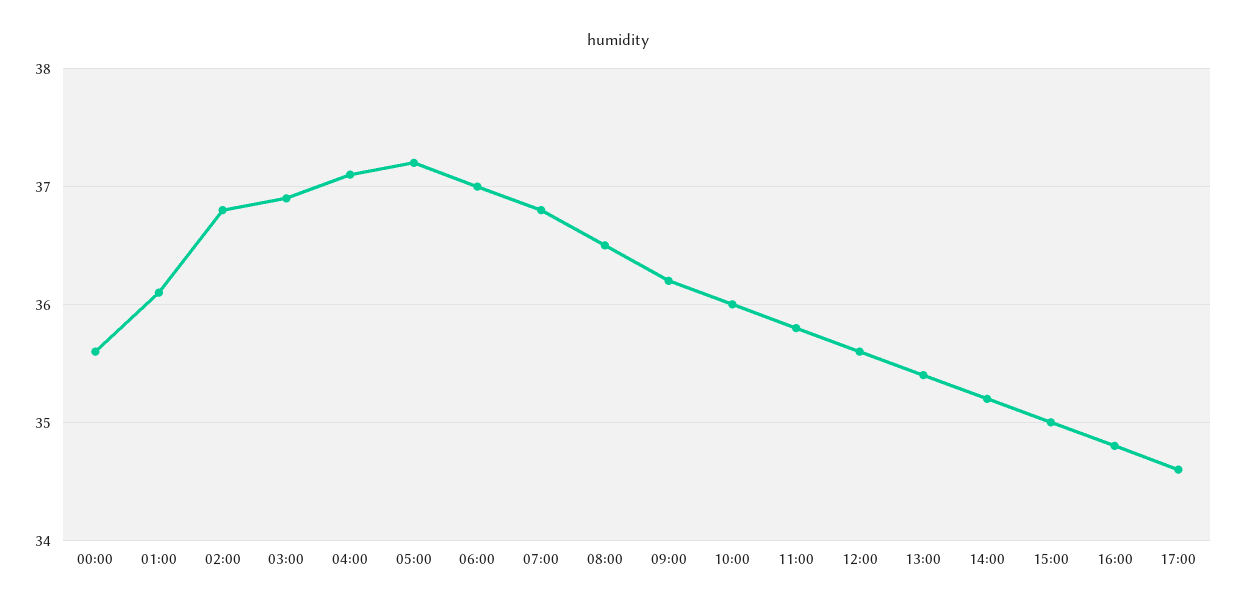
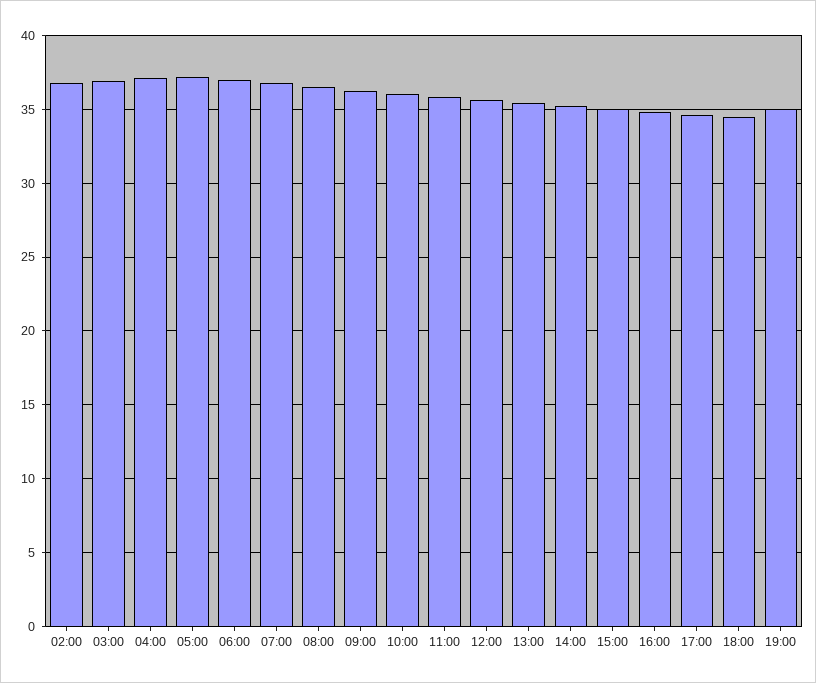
00:00: 35.6 -> none
01:00: 36.1 -> none
18:00: none -> 34.5
19:00: none -> 35

